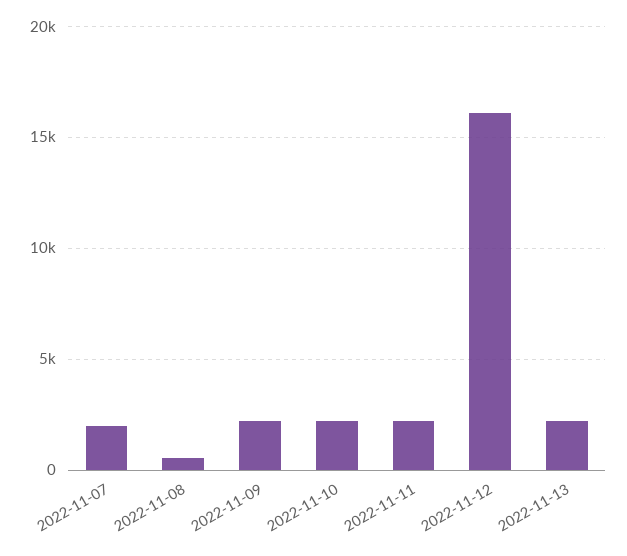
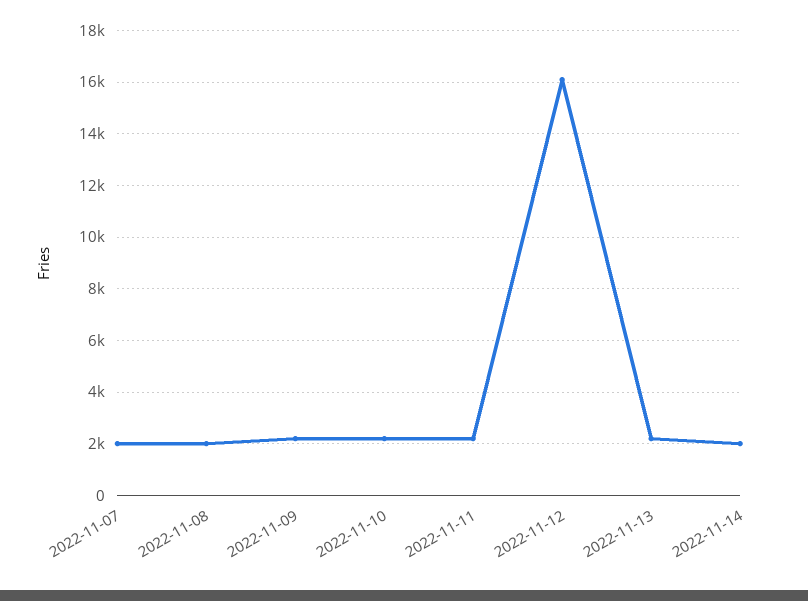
2022-11-08: 500 -> 2000
2022-11-14: none -> 2000

